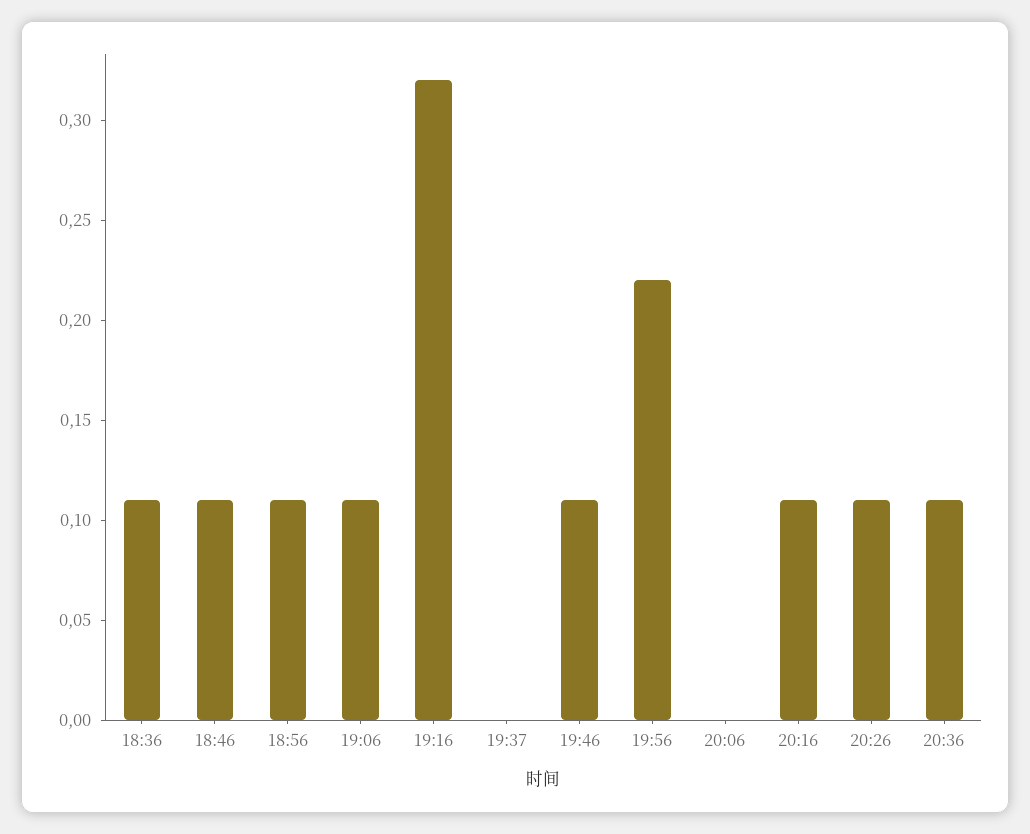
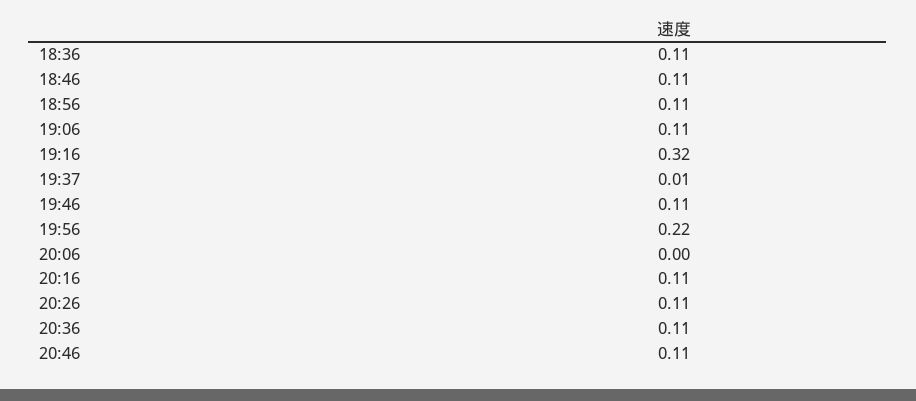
19:37: 0 -> 0.01
20:46: none -> 0.11

